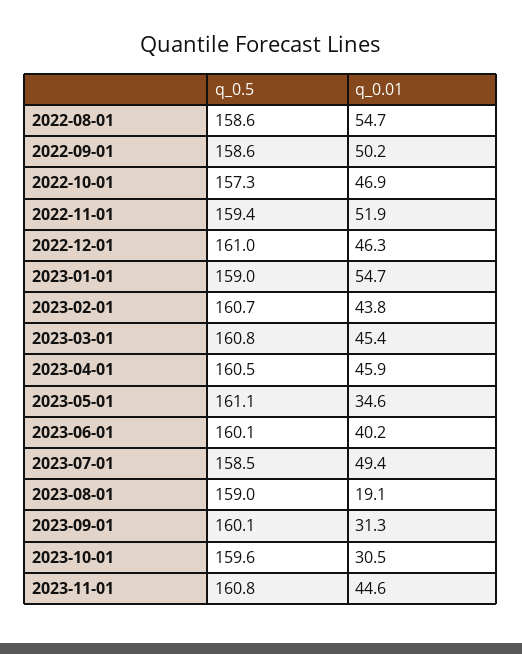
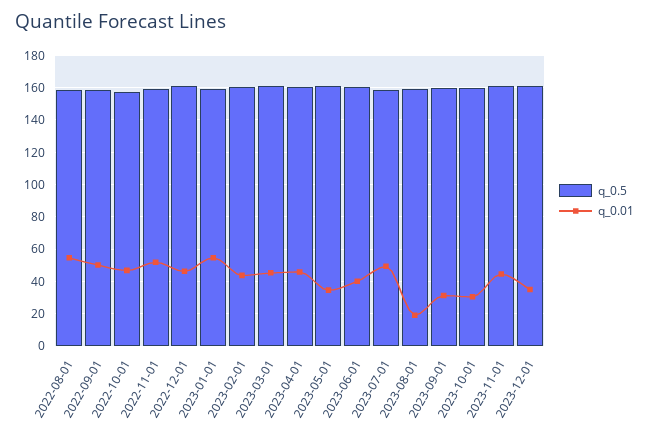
q_0.5, 2023-12-01: none -> 160
q_0.01, 2023-12-01: none -> 35

